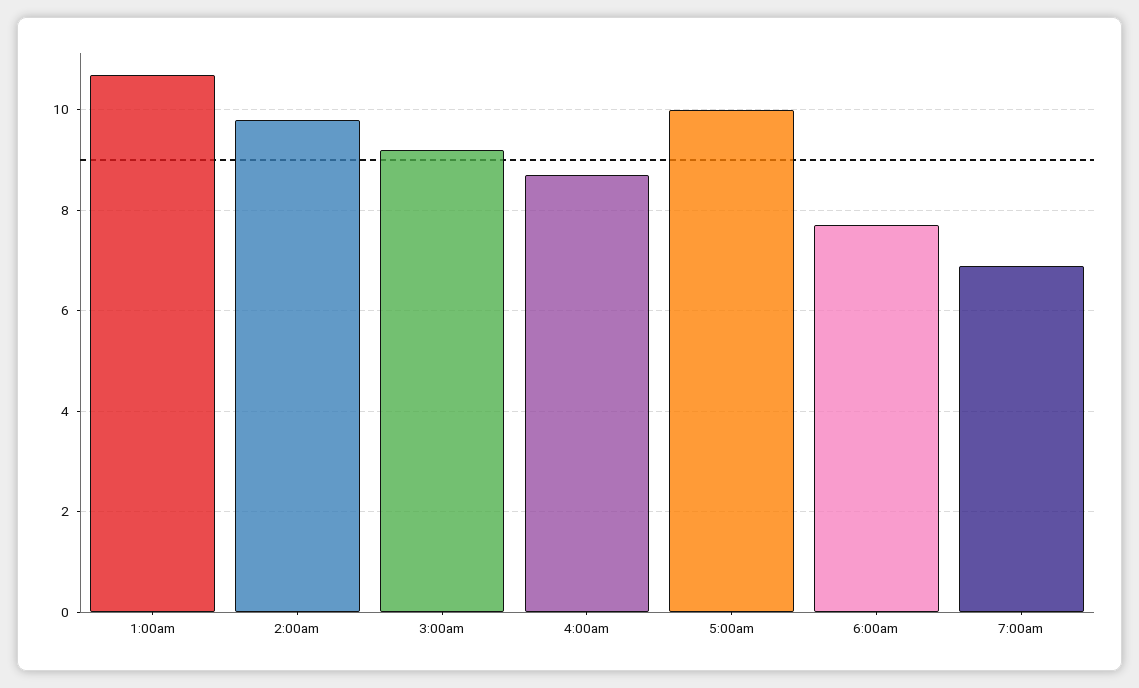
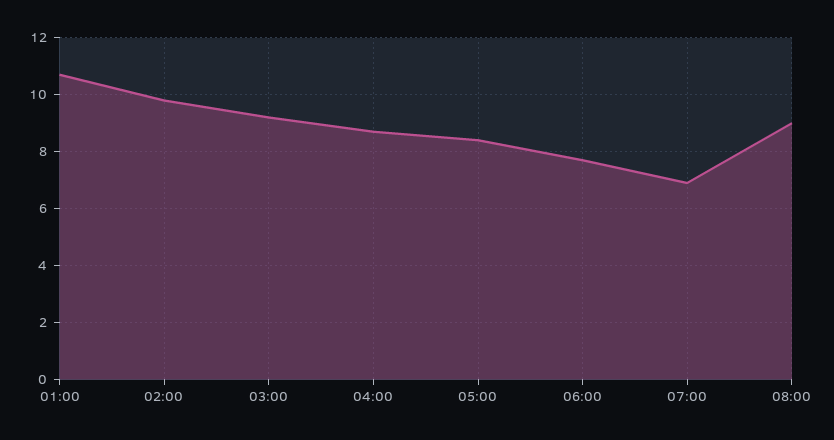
5:00am: 10 -> 8.5
08:00: none -> 9

